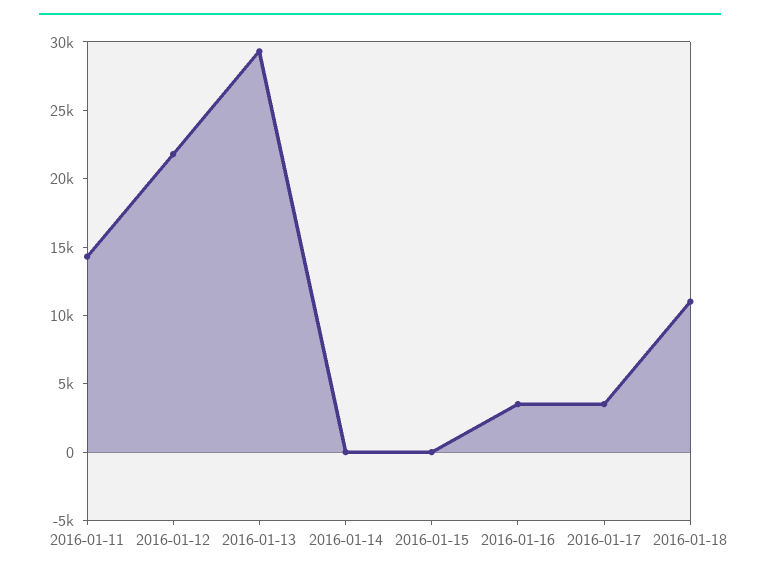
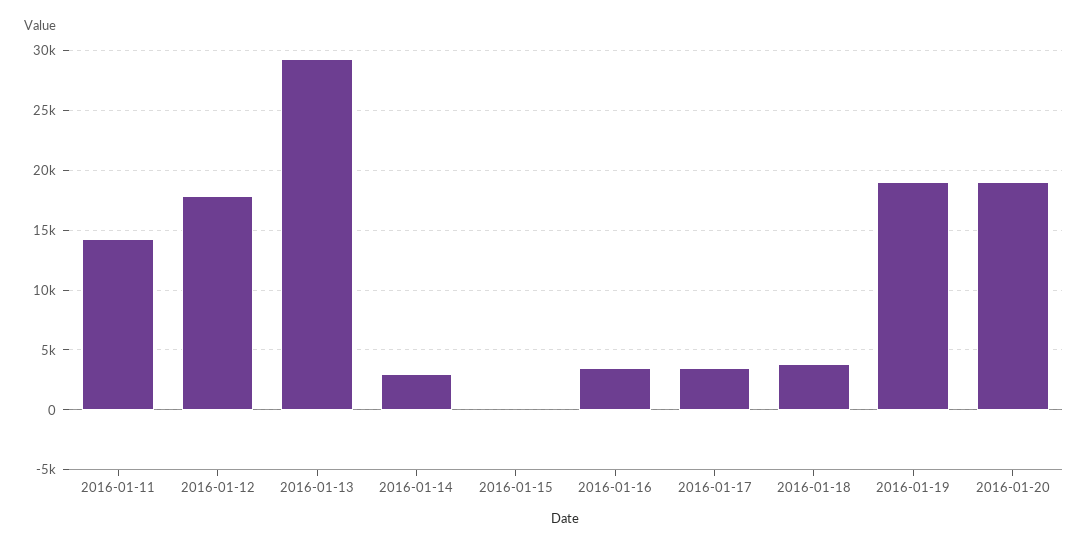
2016-01-12: 22000 -> 18000
2016-01-14: 0 -> 3000
2016-01-18: 11000 -> 4000
2016-01-19: none -> 19000
2016-01-20: none -> 19000

